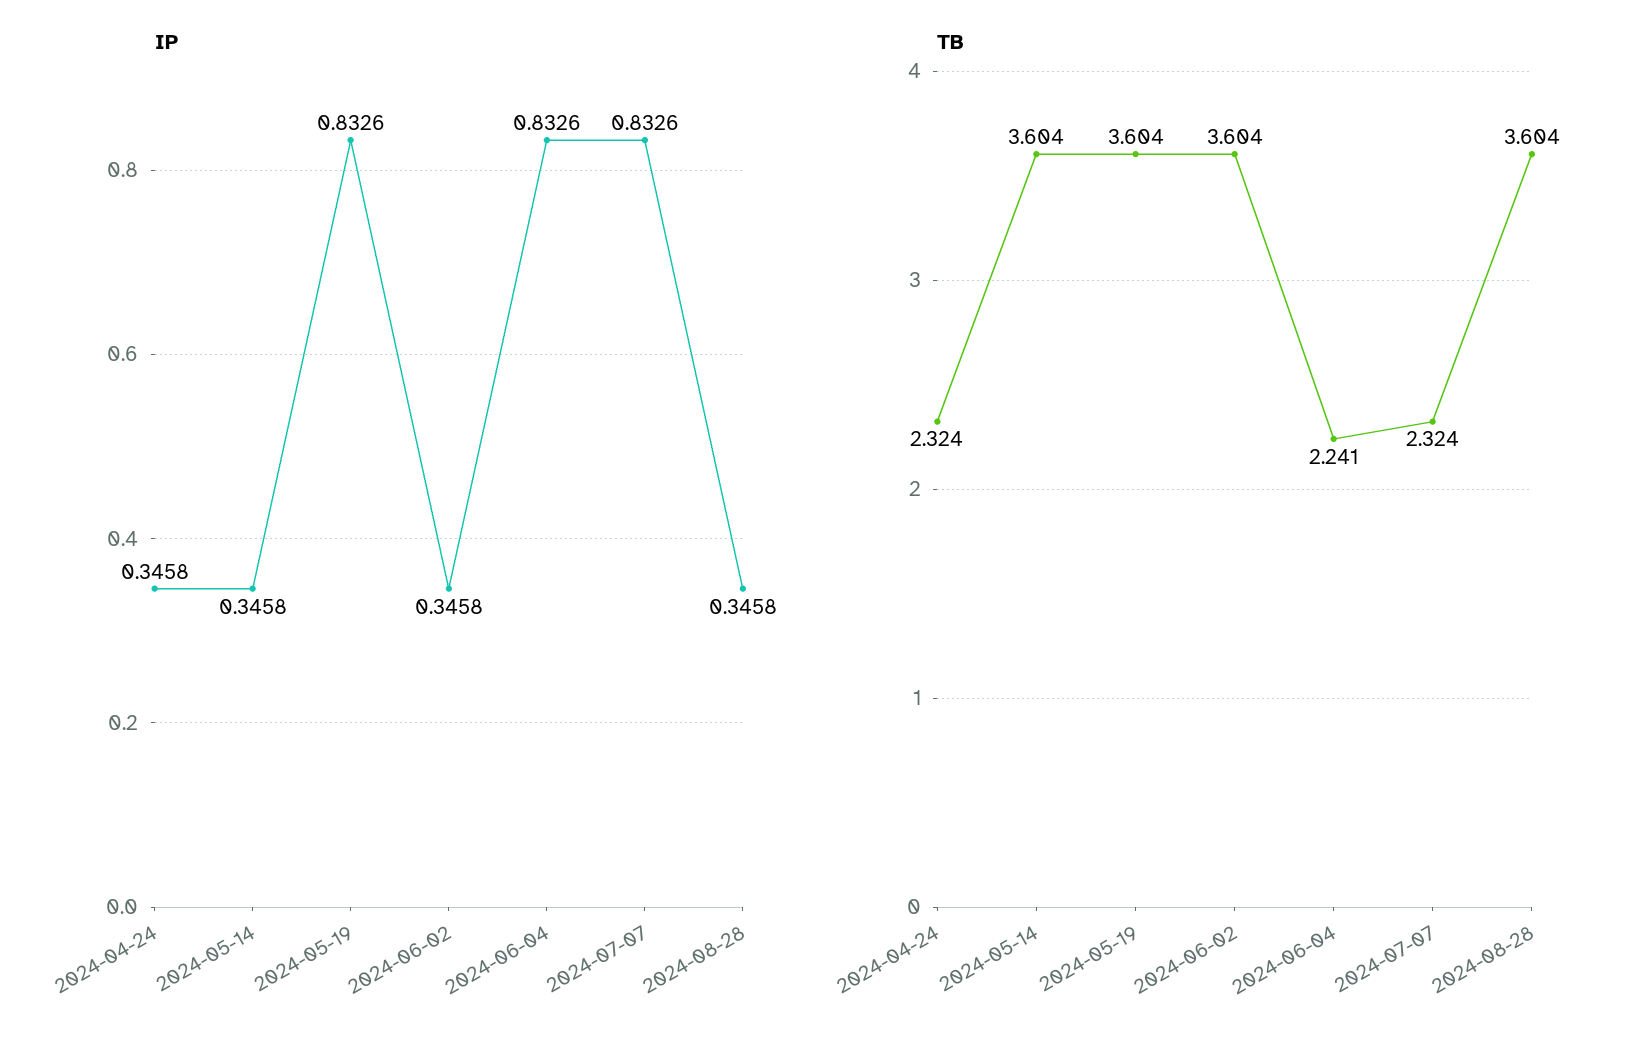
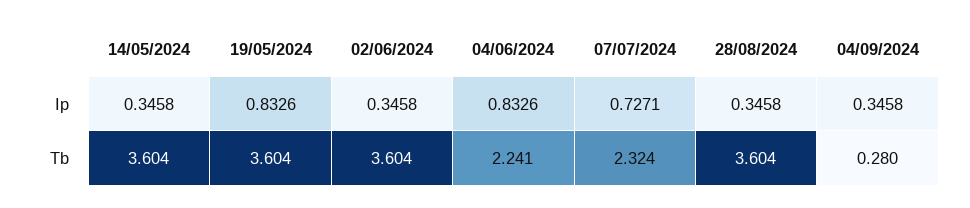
IP, 2024-04-24: 0.3458 -> none
IP, 2024-07-07: 0.8326 -> 0.7271
TB, 2024-04-24: 2.324 -> none
IP, 04/09/2024: none -> 0.3458
TB, 04/09/2024: none -> 0.28

